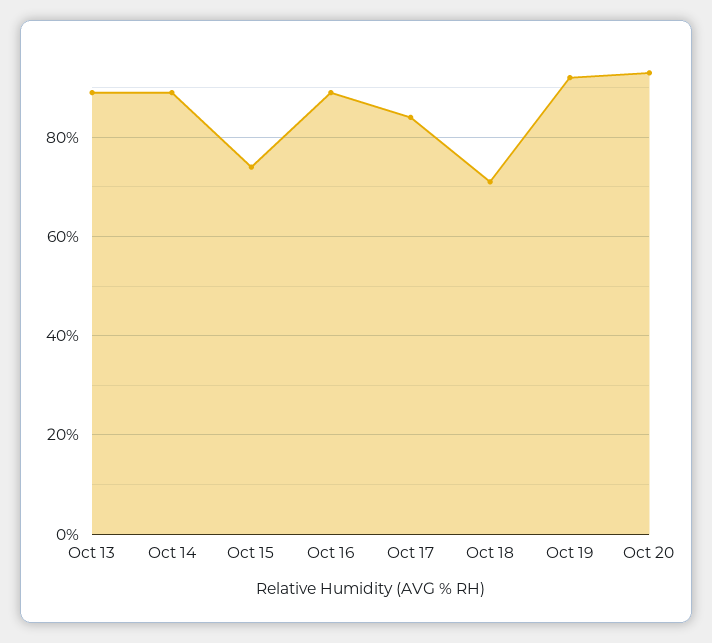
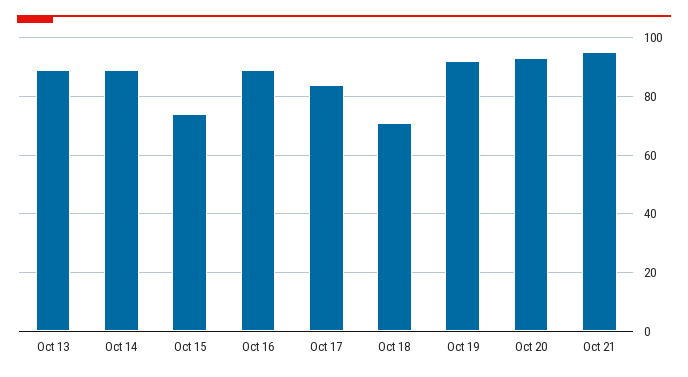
Oct 21: none -> 95

